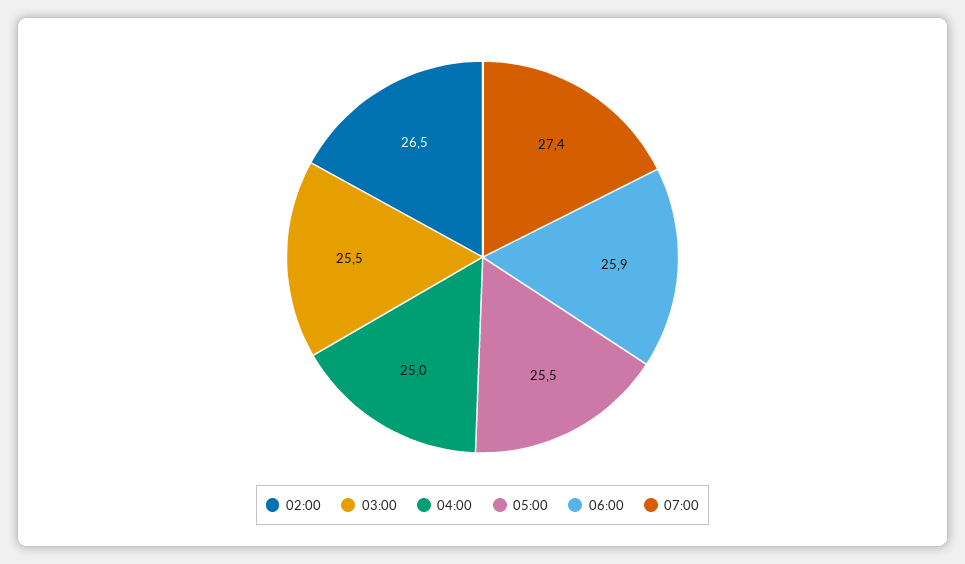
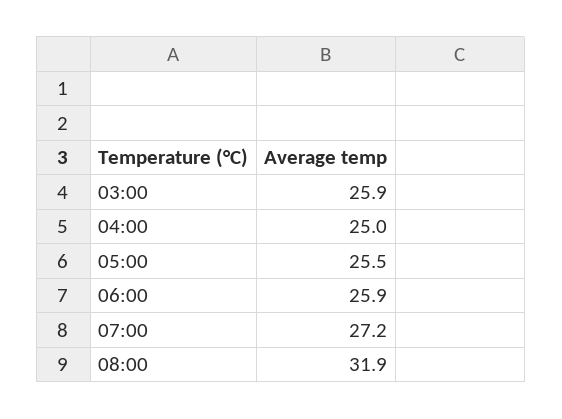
02:00: 26.5 -> none
03:00: 25.5 -> 25.9
07:00: 27.4 -> 27.2
08:00: none -> 31.9

